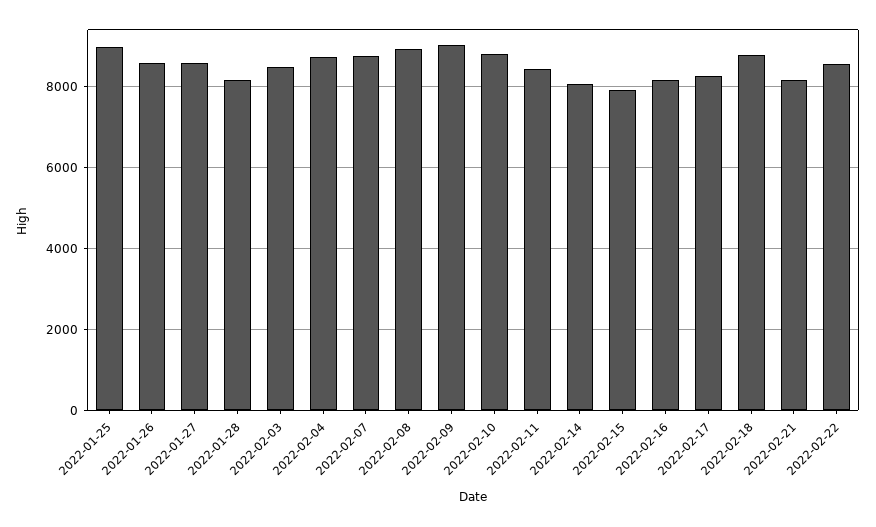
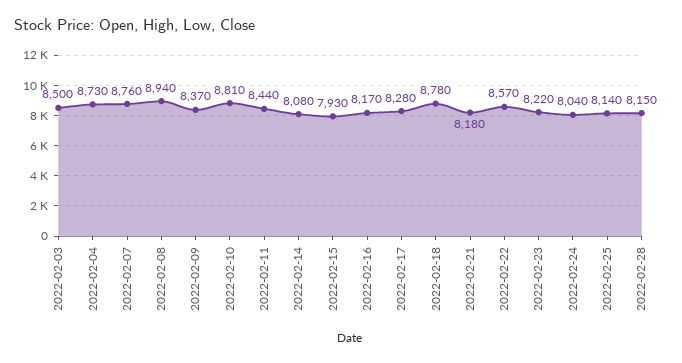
2022-01-25: 9000 -> none
2022-01-26: 8600 -> none
2022-01-27: 8600 -> none
2022-01-28: 8200 -> none
2022-02-09: 9000 -> 8370
2022-02-23: none -> 8220
2022-02-24: none -> 8040
2022-02-25: none -> 8140
2022-02-28: none -> 8150

